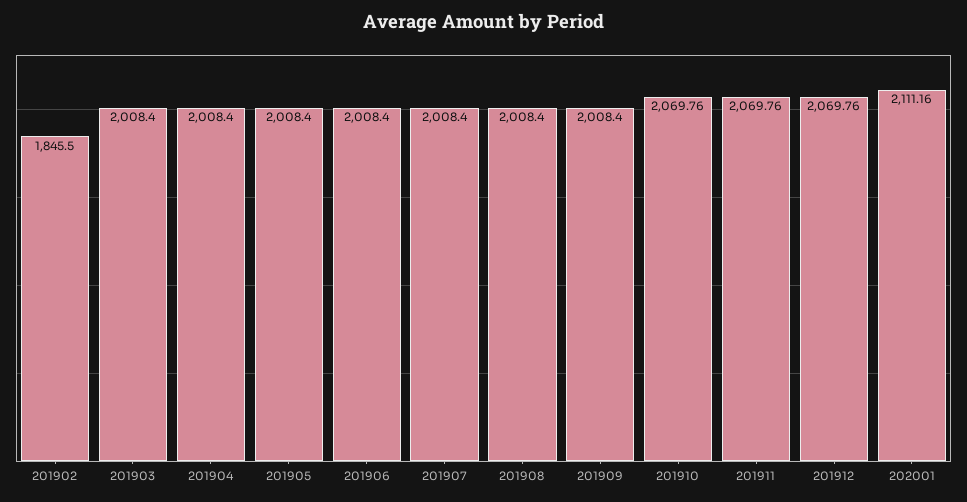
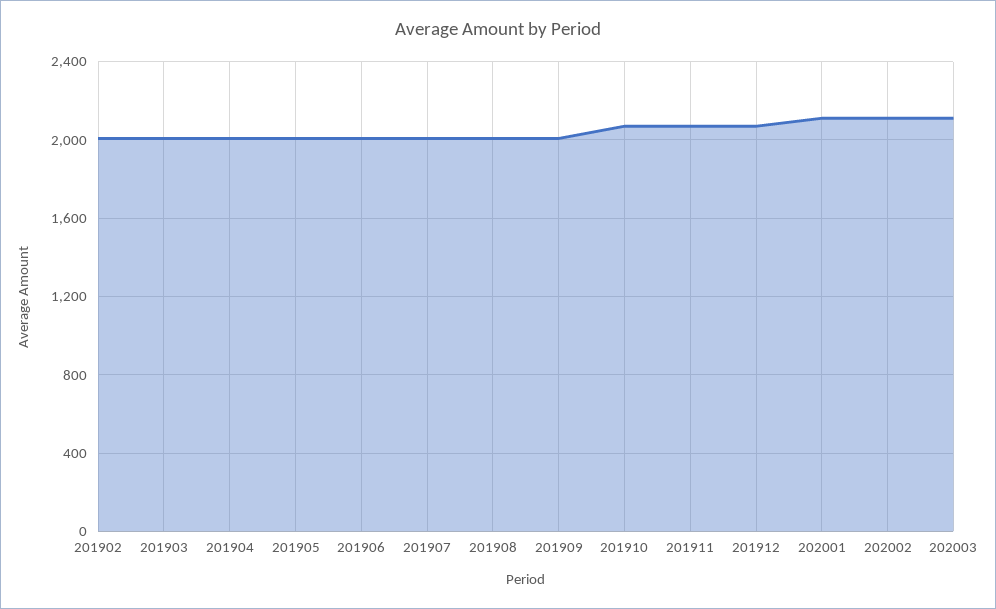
201902: 1845.5 -> 2000
202002: none -> 2100
202003: none -> 2100

